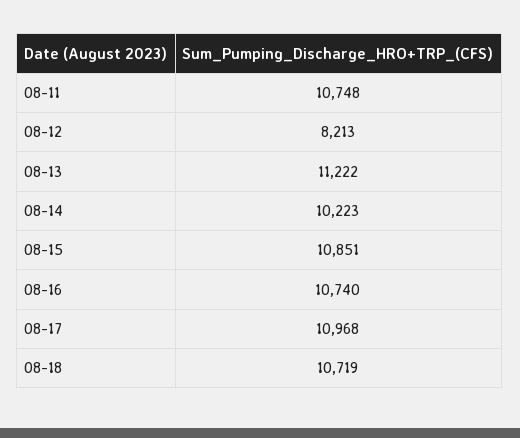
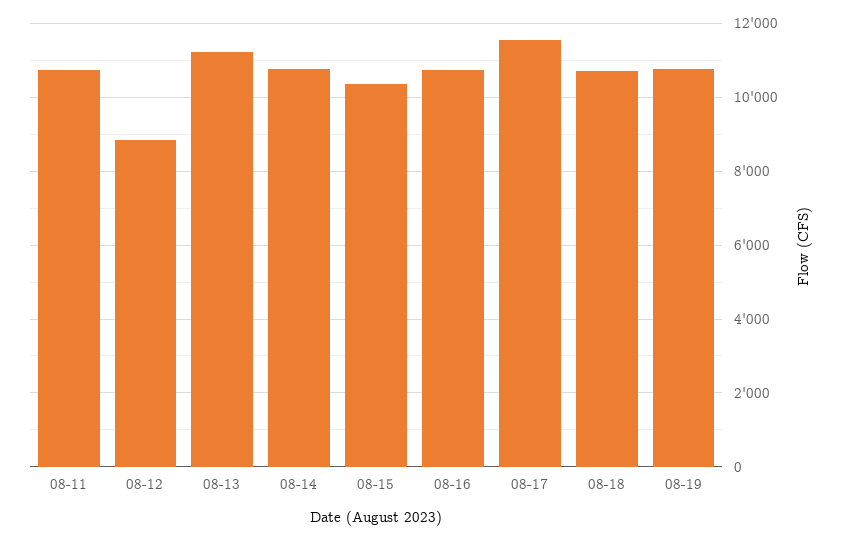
08-12: 8213 -> 8800
08-14: 10223 -> 10800
08-15: 10851 -> 10400
08-17: 10968 -> 11600
08-19: none -> 10800

